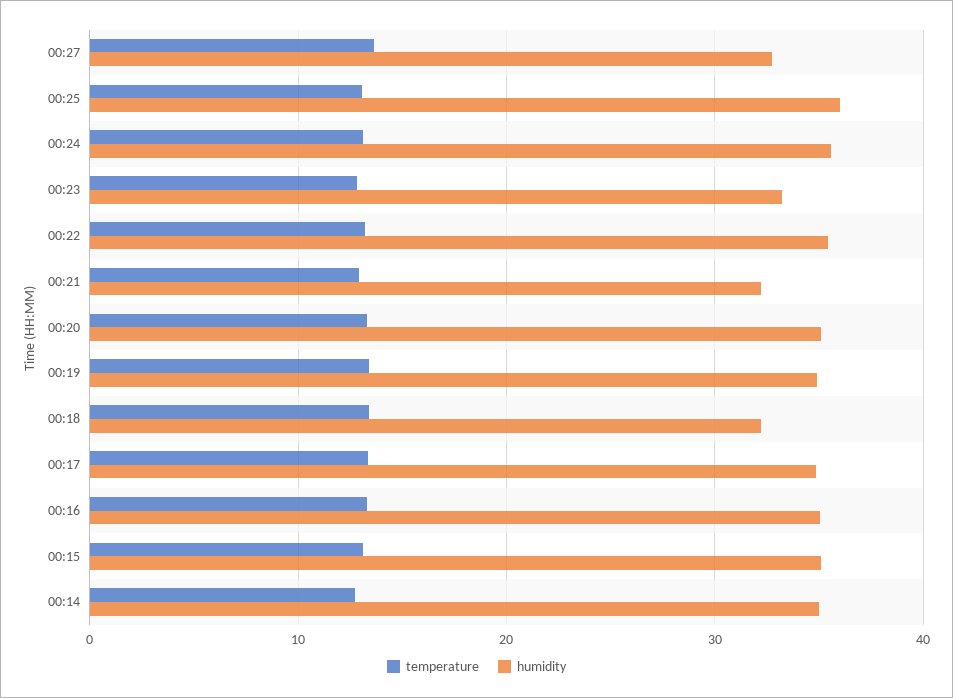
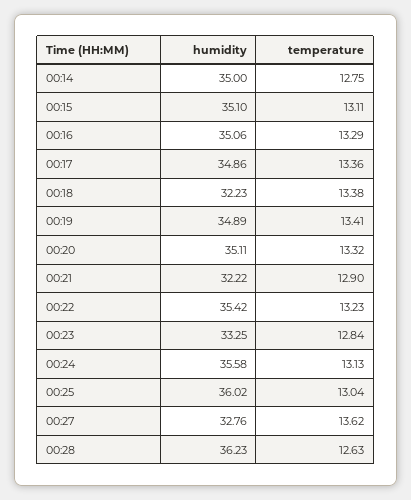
humidity, 00:28: none -> 36.23
temperature, 00:28: none -> 12.63

